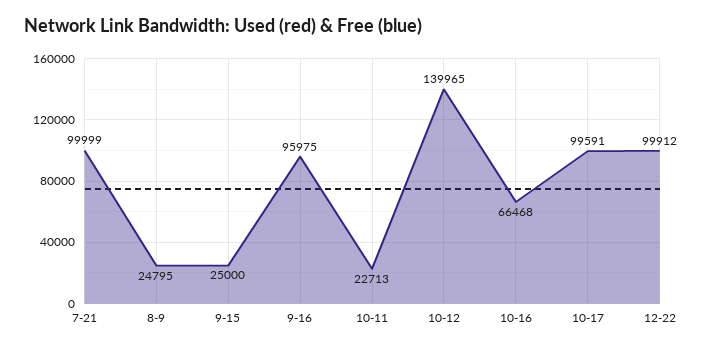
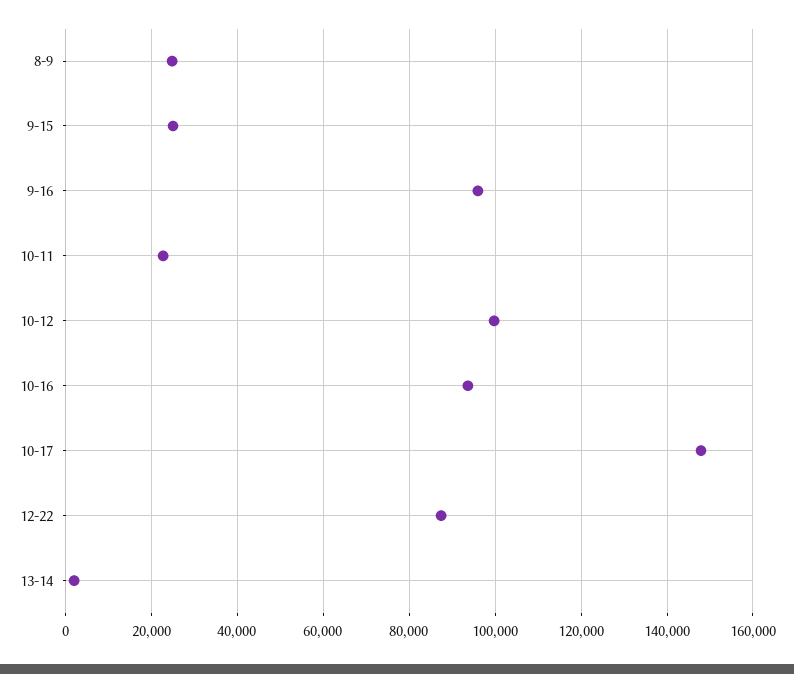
7-21: 99999 -> none
10-12: 139965 -> 100000
10-16: 66468 -> 94000
10-17: 99591 -> 148000
12-22: 99912 -> 88000
13-14: none -> 2000

